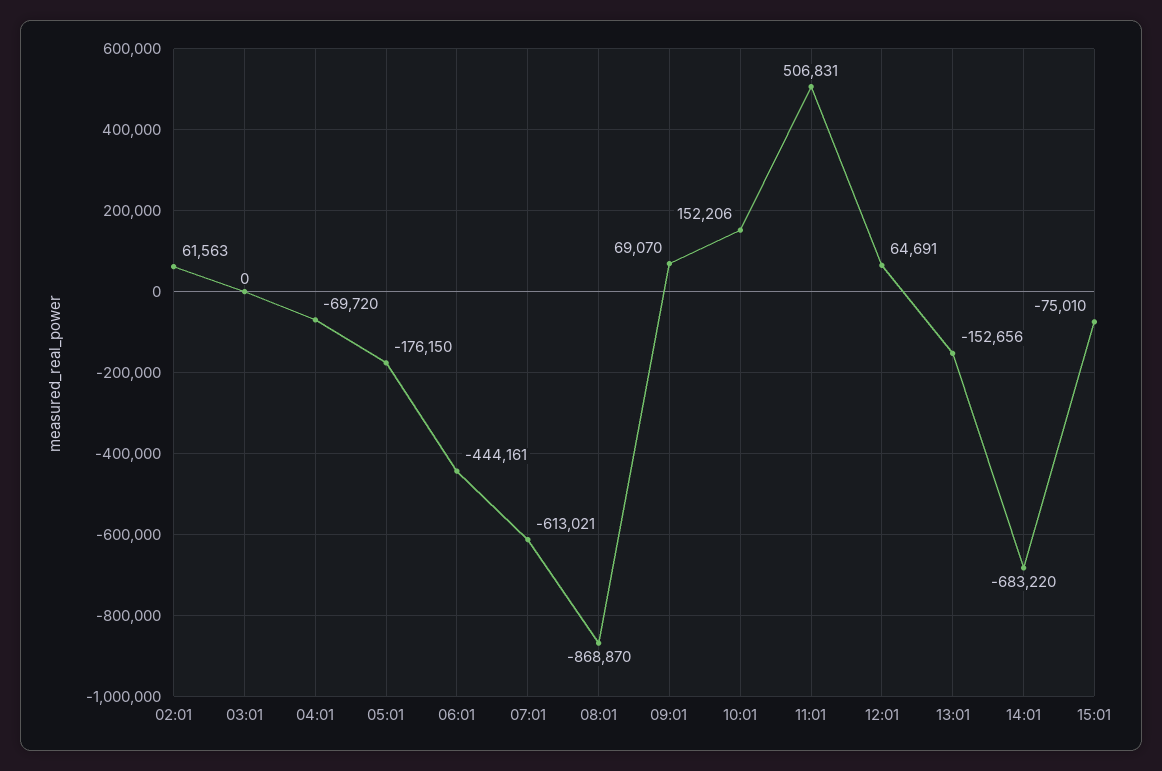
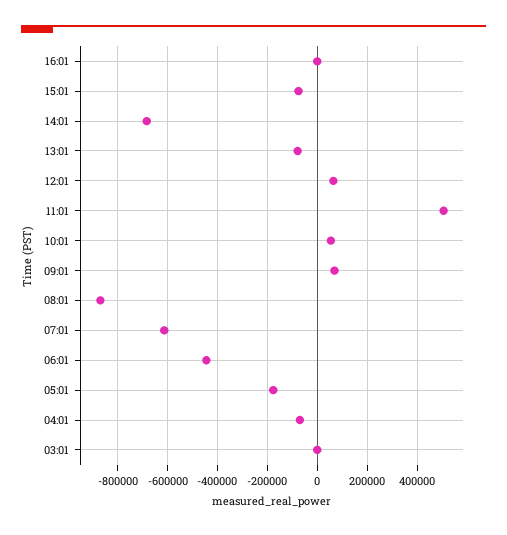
02:01: 61563 -> none
10:01: 152206 -> 50000
13:01: -152656 -> -75000
16:01: none -> 0

